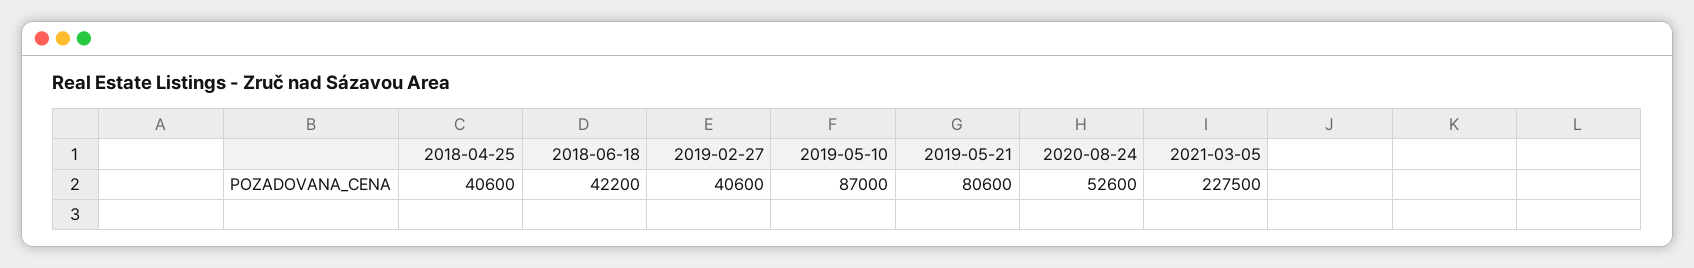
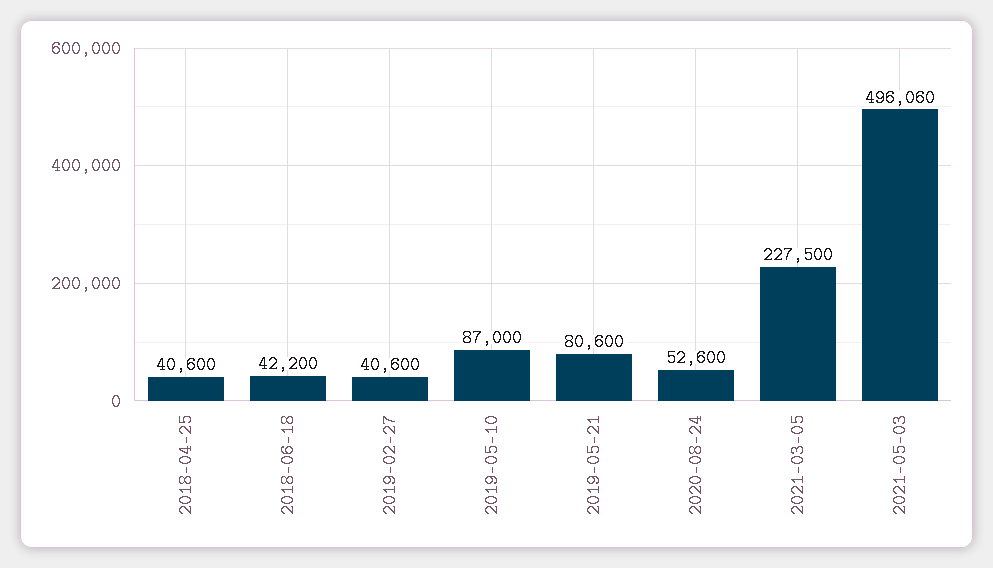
2021-05-03: none -> 496060

